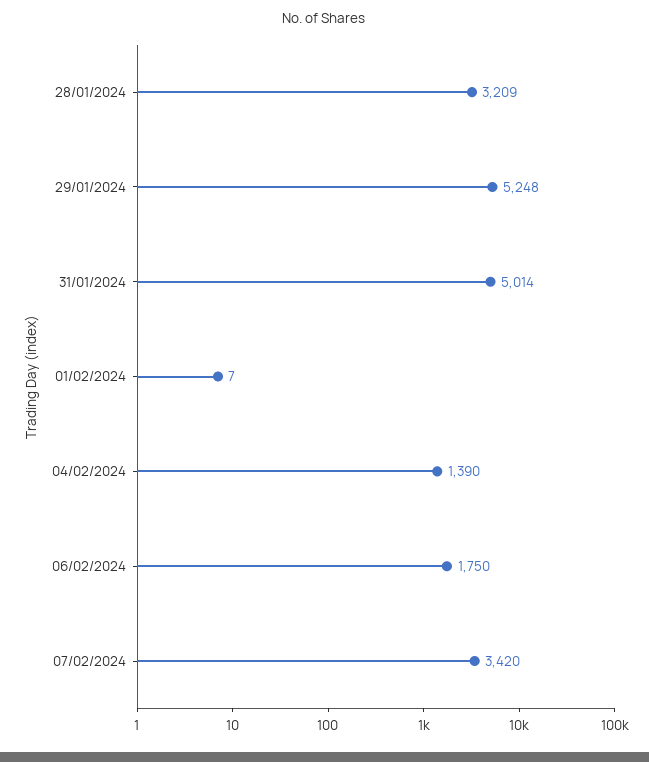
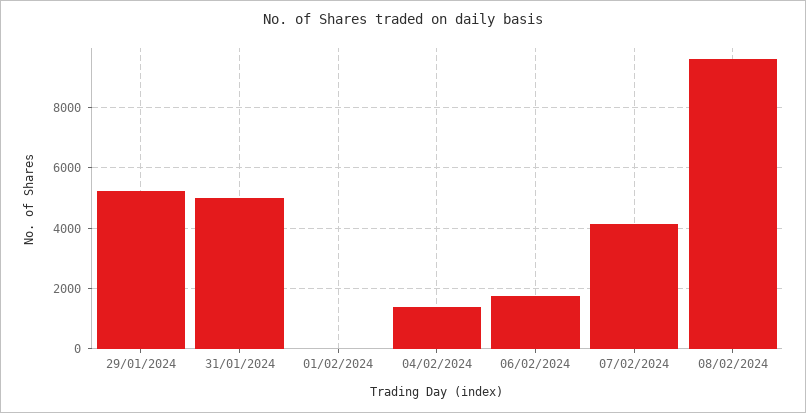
28/01/2024: 3209 -> none
07/02/2024: 3420 -> 4200
08/02/2024: none -> 9600

